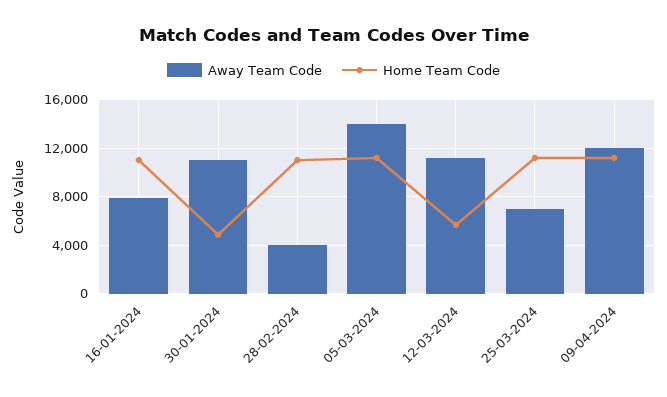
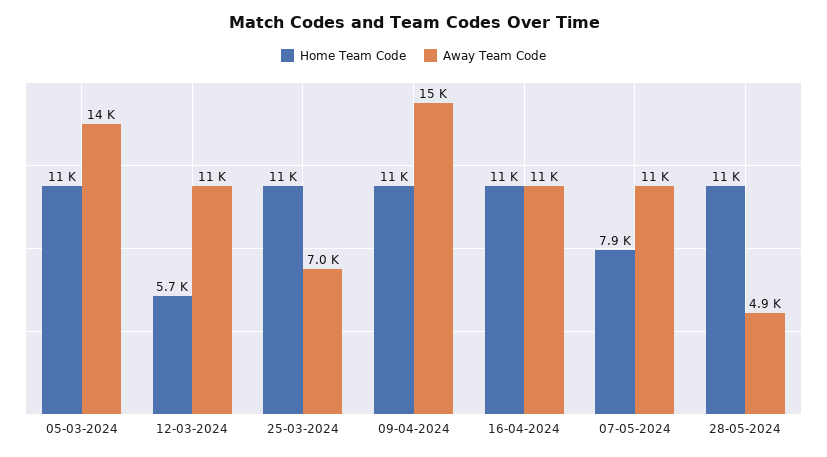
Away Team Code, 16-01-2024: 8000 -> none
Home Team Code, 16-01-2024: 11000 -> none
Away Team Code, 30-01-2024: 11000 -> none
Home Team Code, 30-01-2024: 5000 -> none
Away Team Code, 28-02-2024: 4000 -> none
Home Team Code, 28-02-2024: 11000 -> none
Away Team Code, 09-04-2024: 12000 -> 15000
Home Team Code, 16-04-2024: none -> 11000
Away Team Code, 16-04-2024: none -> 11000
Home Team Code, 07-05-2024: none -> 7900
Away Team Code, 07-05-2024: none -> 11000
Home Team Code, 28-05-2024: none -> 11000
Away Team Code, 28-05-2024: none -> 4900

